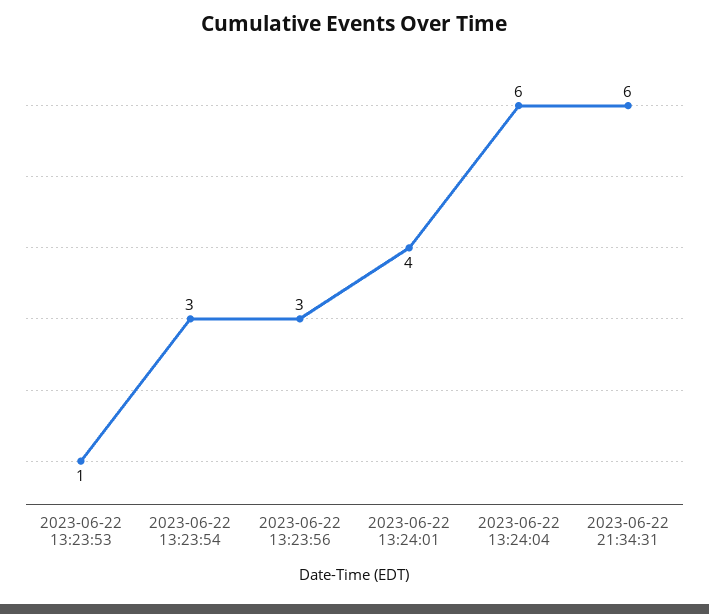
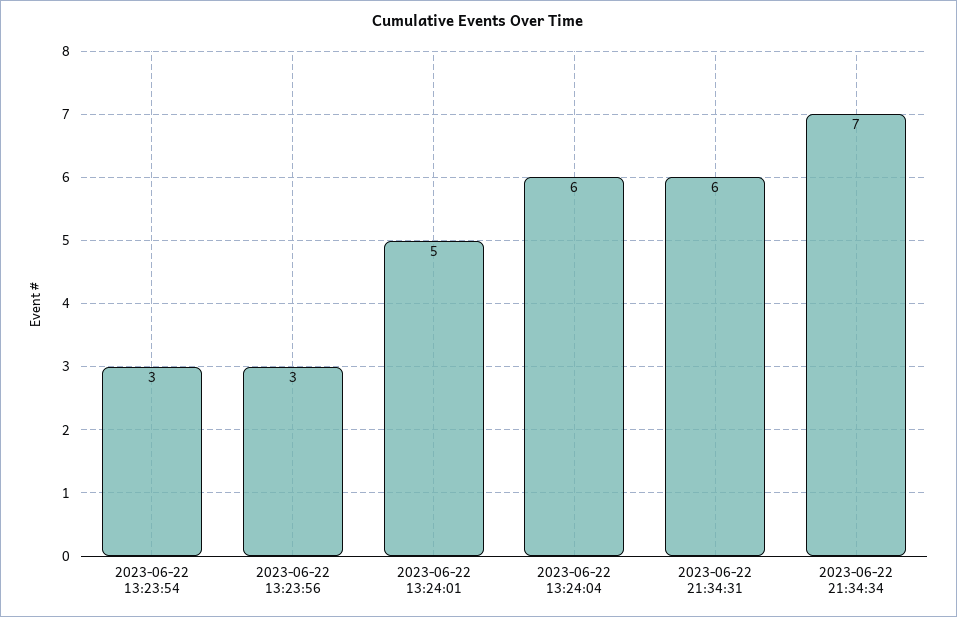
2023-06-22 13:23:53: 1 -> none
2023-06-22 13:24:01: 4 -> 5
2023-06-22 21:34:34: none -> 7

